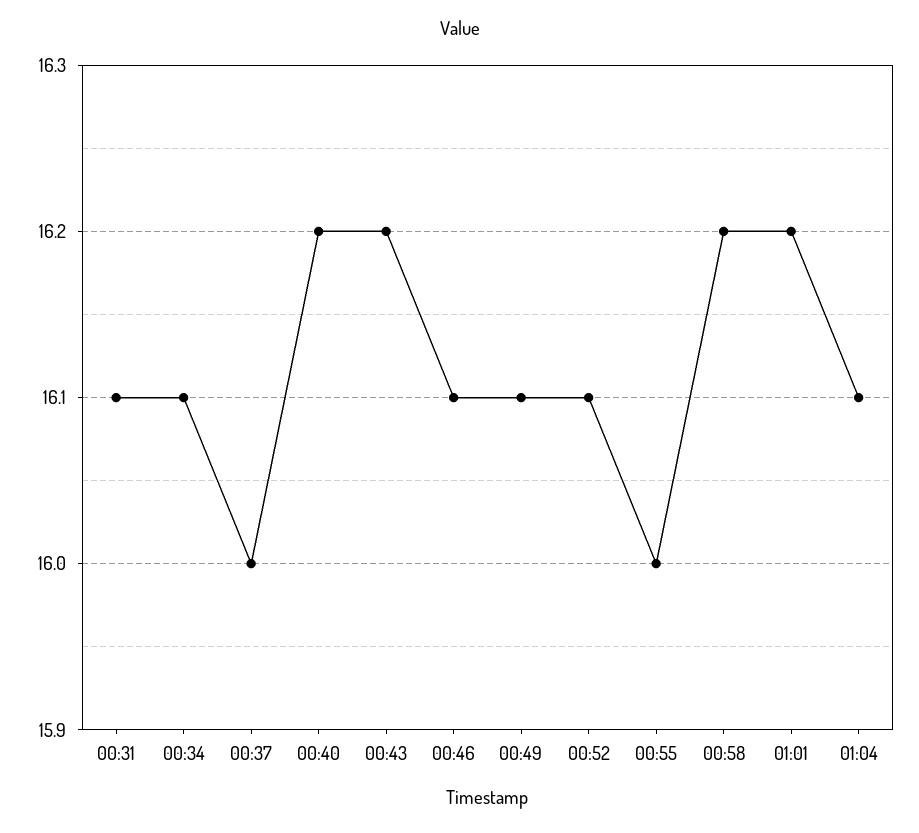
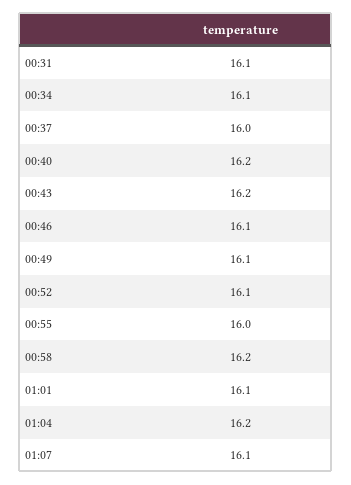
01:01: 16.2 -> 16.1
01:04: 16.1 -> 16.2
01:07: none -> 16.1

